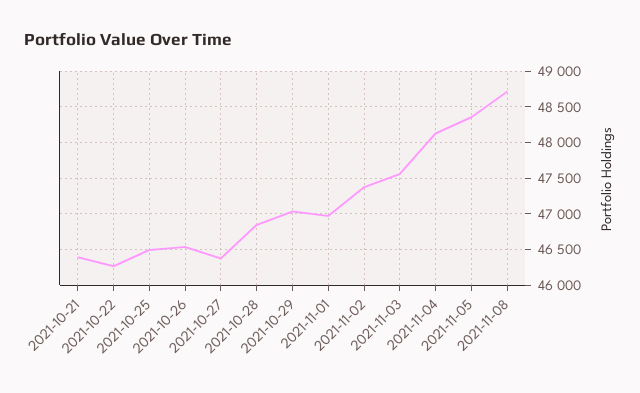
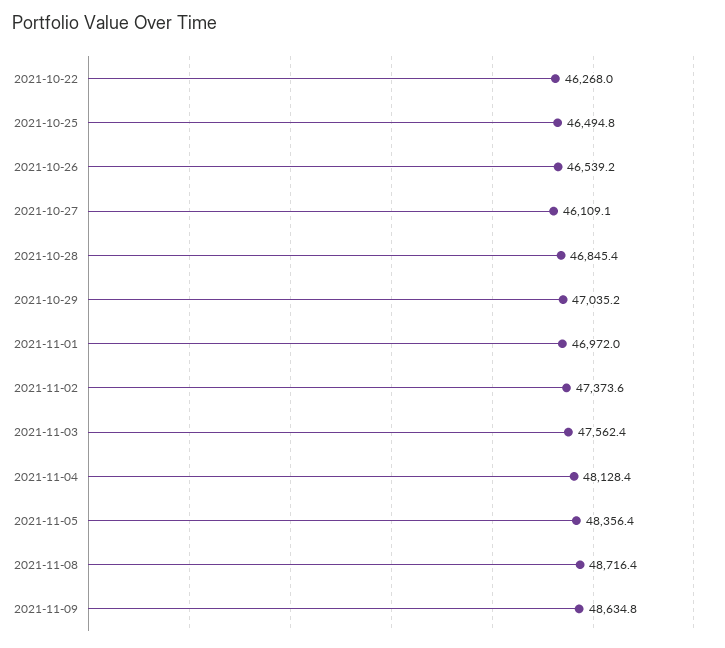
2021-10-21: 46400 -> none
2021-10-27: 46400 -> 46109.1
2021-11-09: none -> 48634.8

